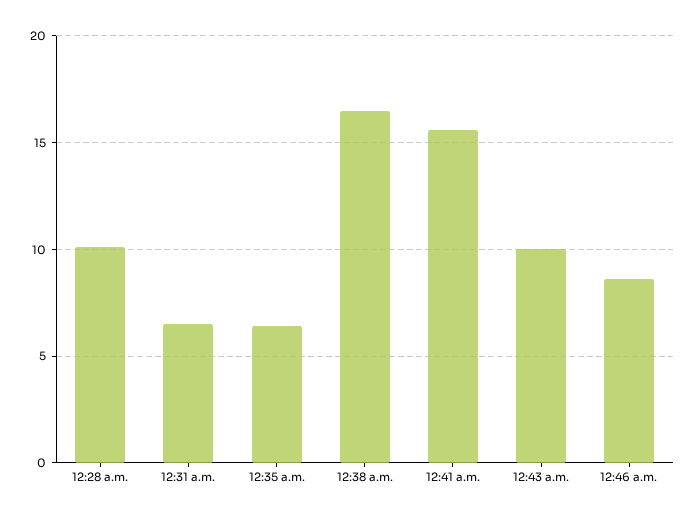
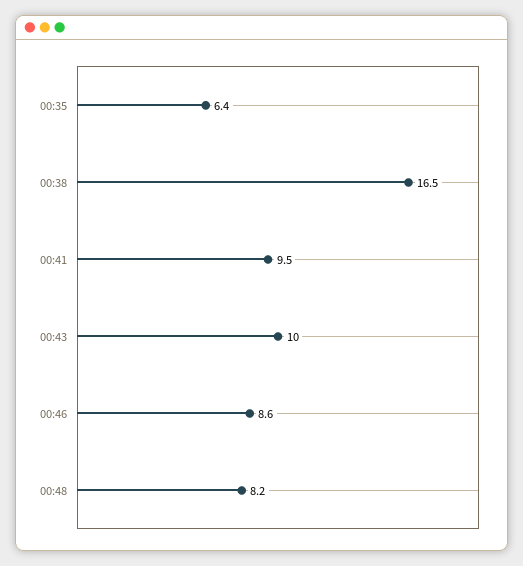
12:28 a.m.: 10 -> none
12:31 a.m.: 6.5 -> none
12:41 a.m.: 15.5 -> 9.5
00:48: none -> 8.2

